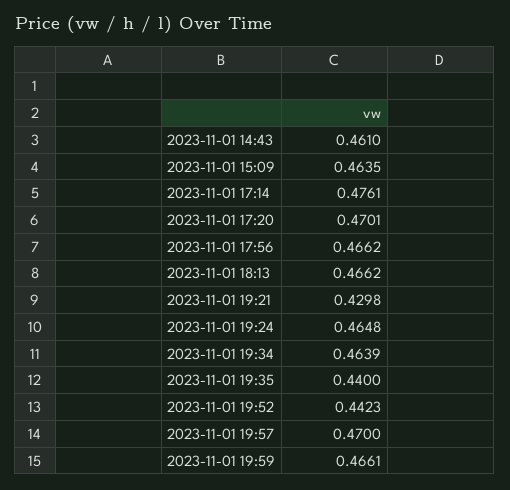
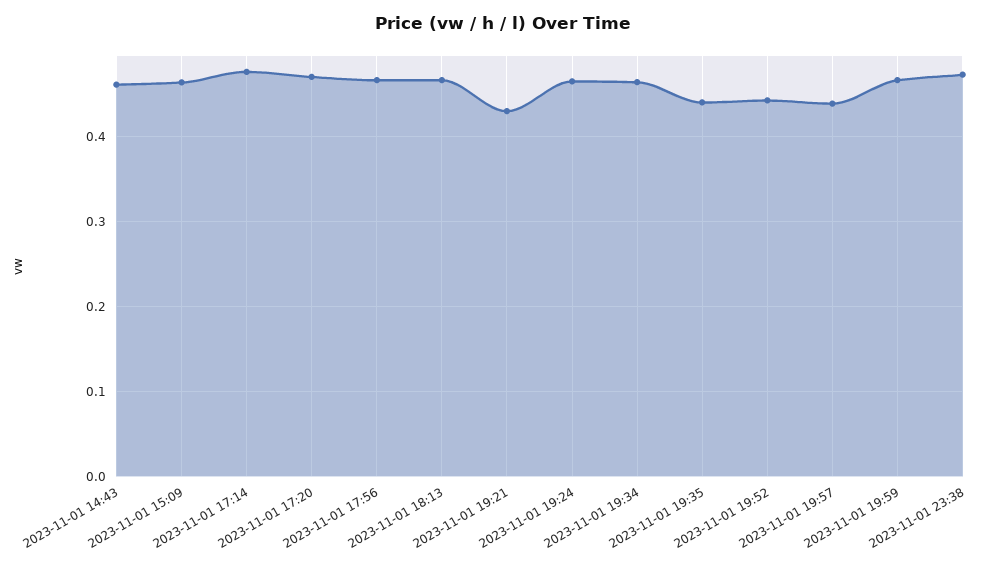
2023-11-01 19:57: 0.47 -> 0.44
2023-11-01 23:38: none -> 0.47

